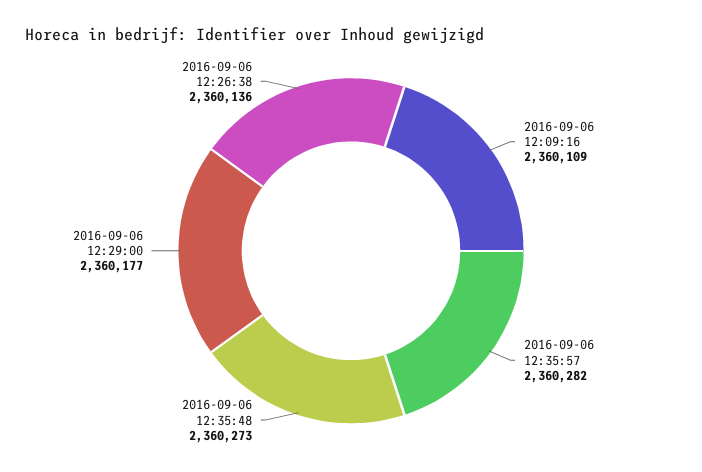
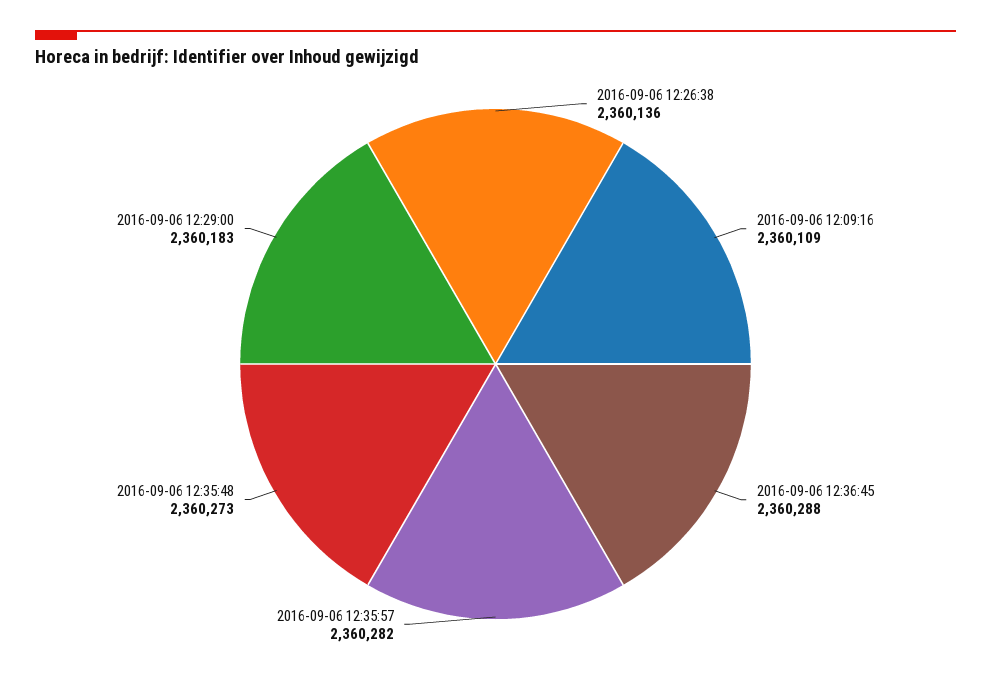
2016-09-06 12:29:00: 2360177 -> 2360183
2016-09-06 12:36:45: none -> 2360288

